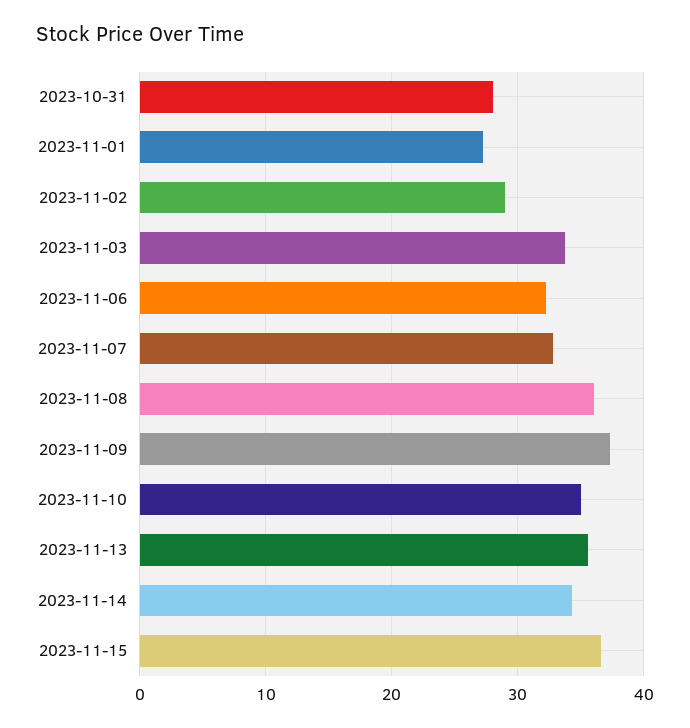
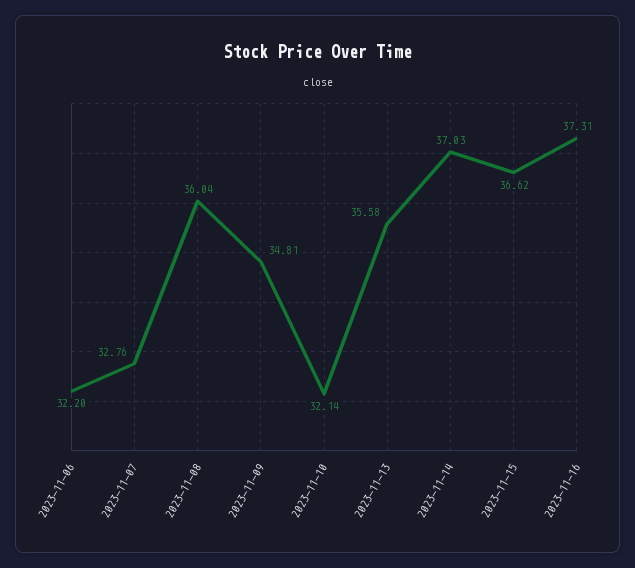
2023-10-31: 28 -> none
2023-11-01: 27 -> none
2023-11-02: 29 -> none
2023-11-03: 34 -> none
2023-11-09: 37 -> 34.81
2023-11-10: 35 -> 32.14
2023-11-14: 34 -> 37.03
2023-11-16: none -> 37.31

